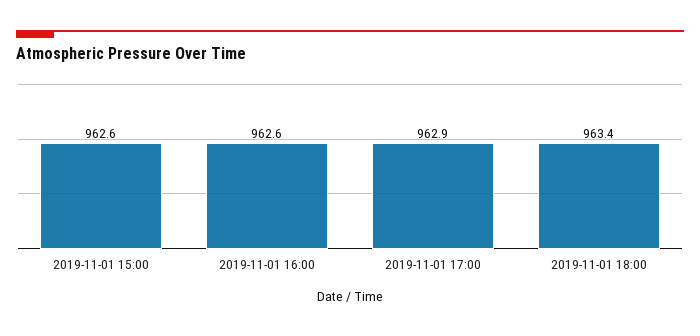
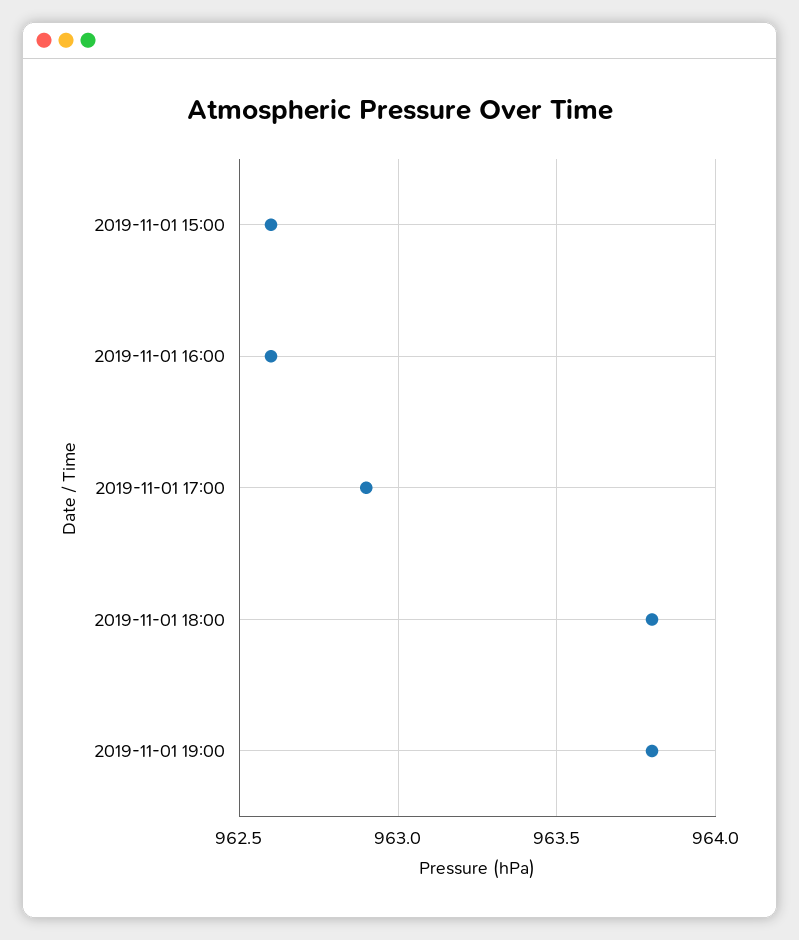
2019-11-01 18:00: 963.4 -> 963.8
2019-11-01 19:00: none -> 963.8

